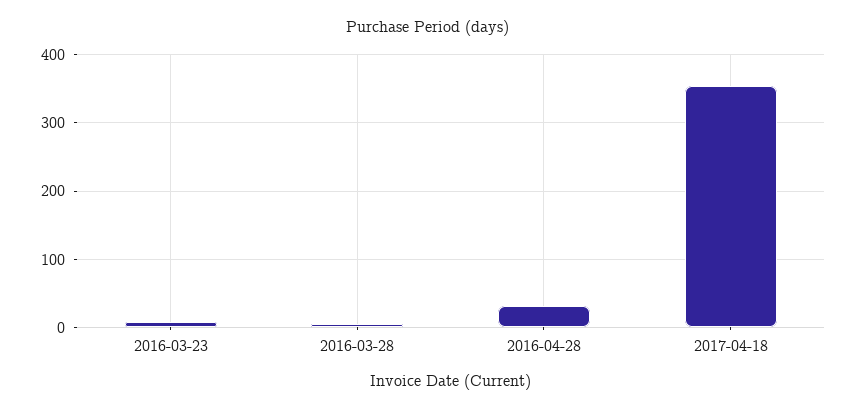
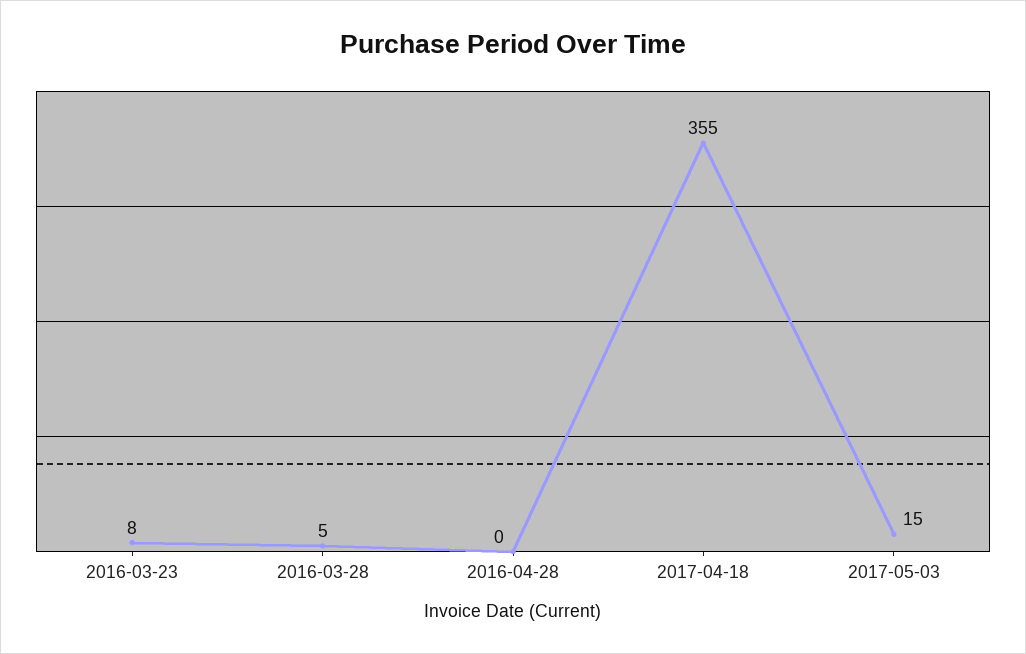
2016-04-28: 30 -> 0
2017-05-03: none -> 15

